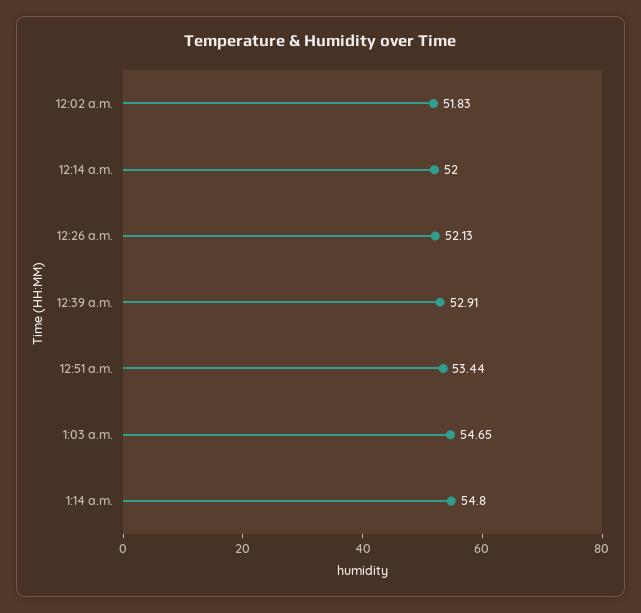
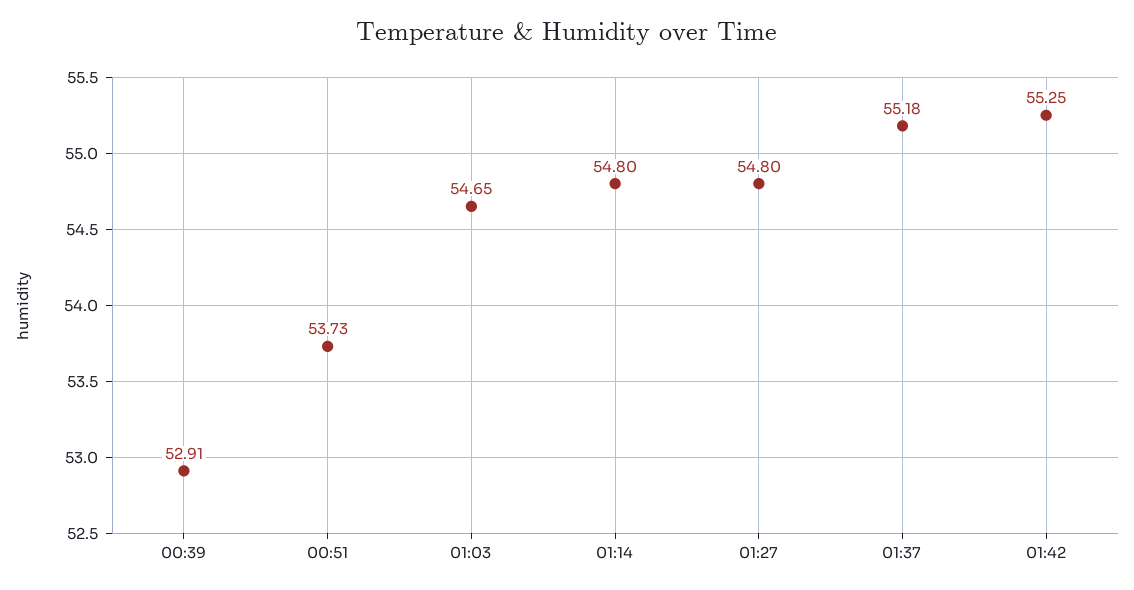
12:02 a.m.: 51.83 -> none
12:14 a.m.: 52 -> none
12:26 a.m.: 52.13 -> none
12:51 a.m.: 53.44 -> 53.73
01:27: none -> 54.8
01:37: none -> 55.18
01:42: none -> 55.25

